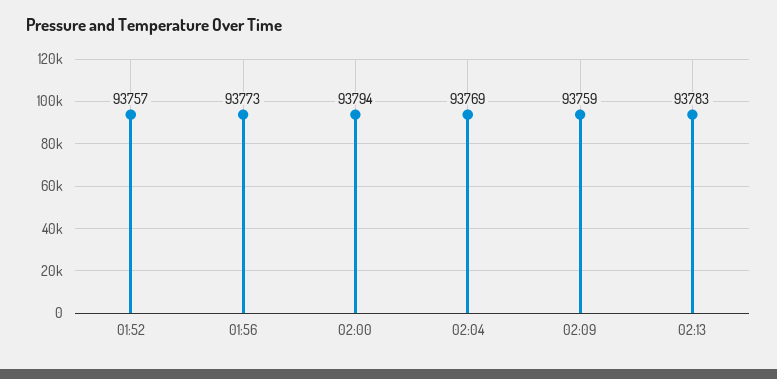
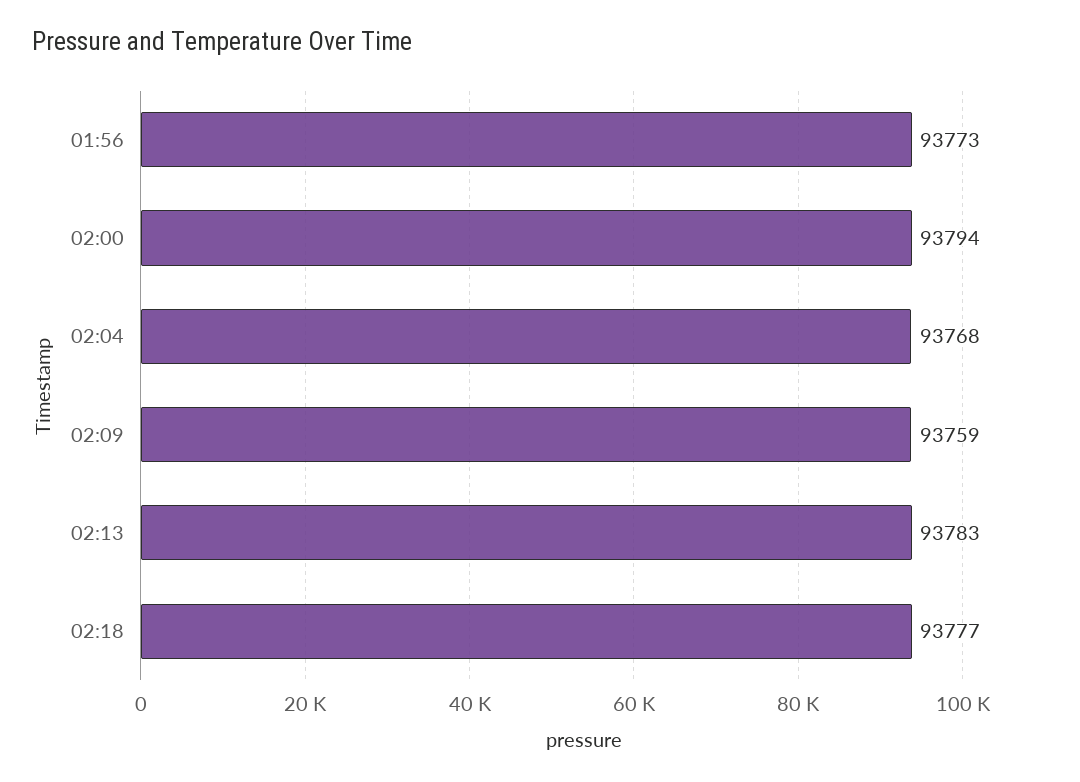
01:52: 93757 -> none
02:04: 93769 -> 93768
02:18: none -> 93777

